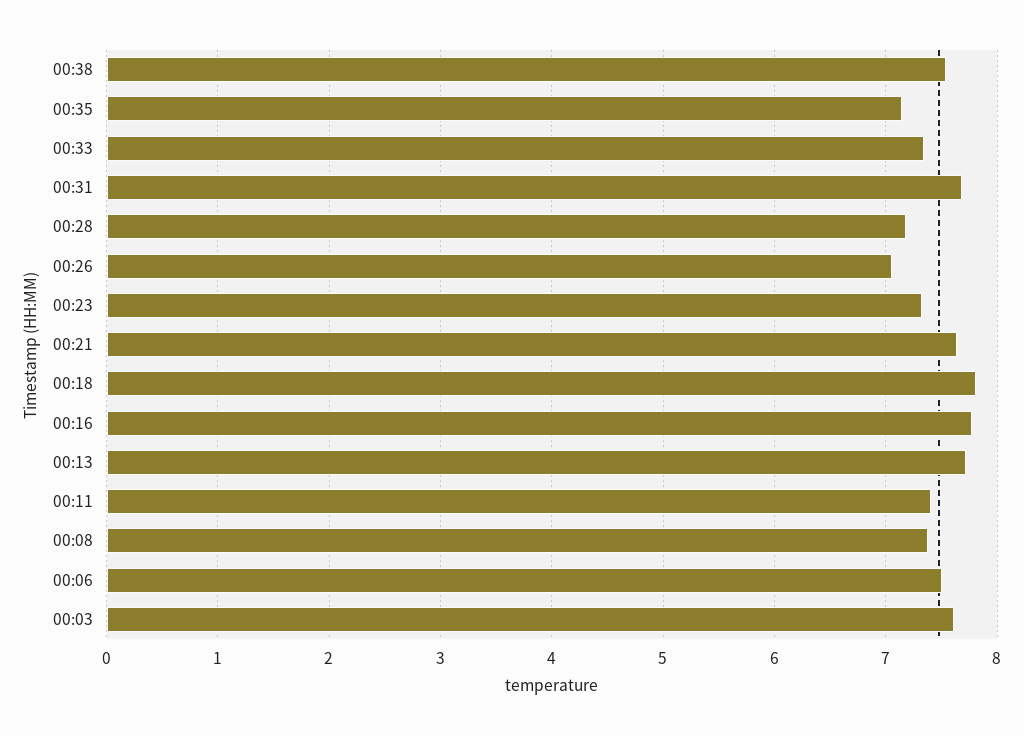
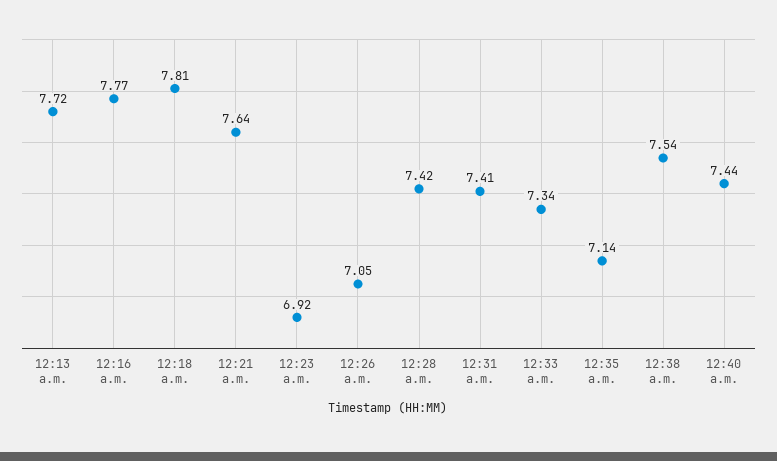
00:31: 7.7 -> 7.41
00:28: 7.2 -> 7.42
00:23: 7.3 -> 6.92
00:11: 7.4 -> none
00:08: 7.4 -> none
00:06: 7.5 -> none
00:03: 7.6 -> none
12:40 a.m.: none -> 7.44

